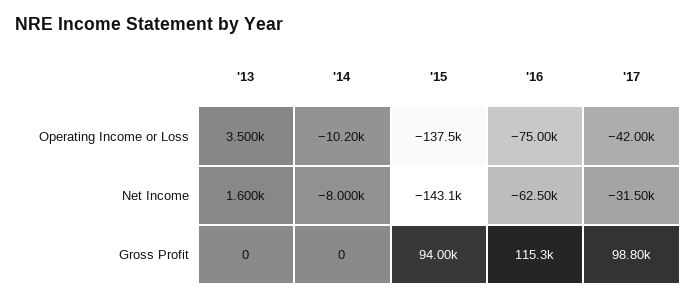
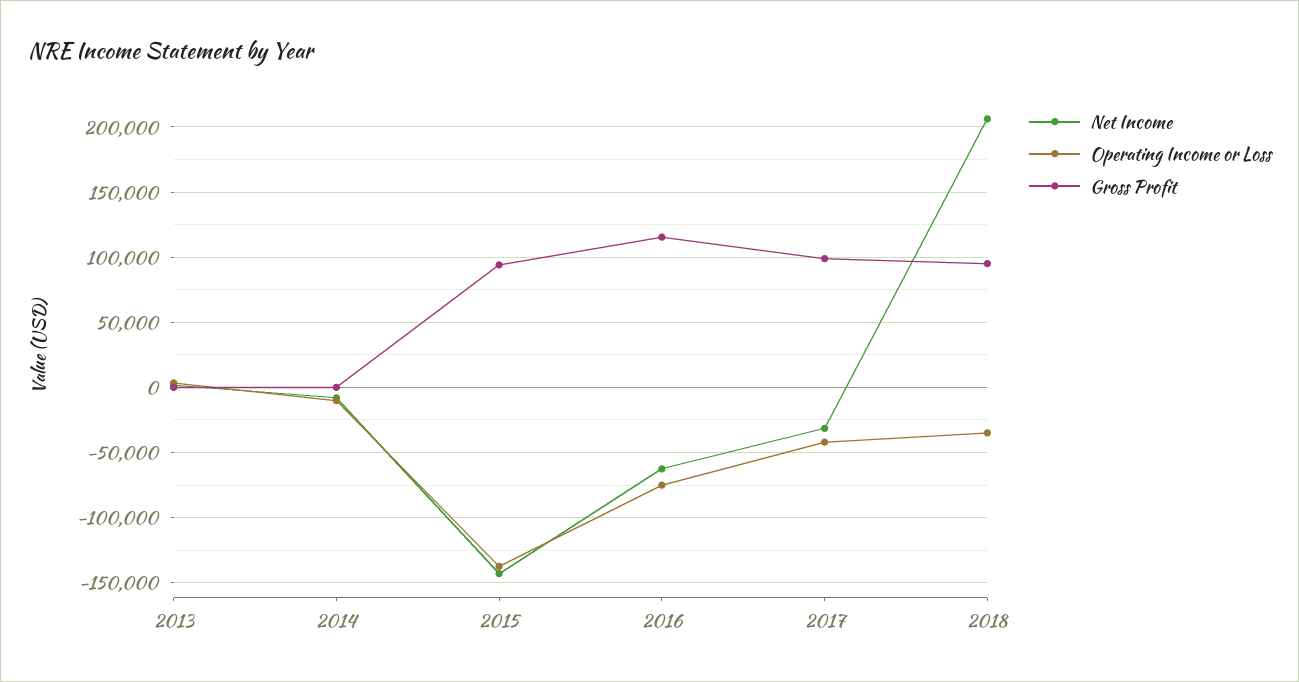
Net Income, 2018: none -> 205000
Operating Income or Loss, 2018: none -> -35000
Gross Profit, 2018: none -> 95000

